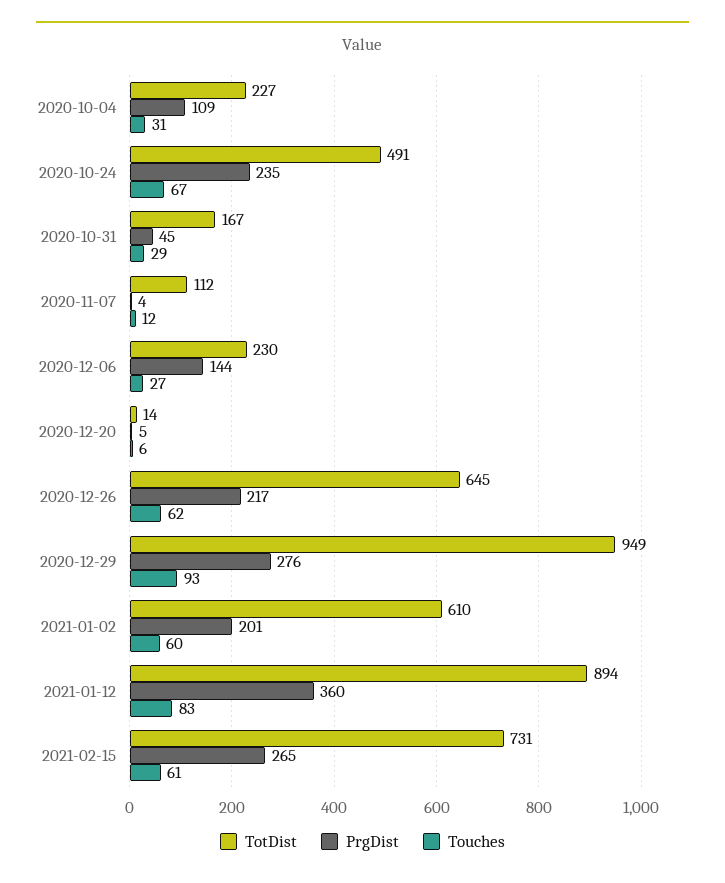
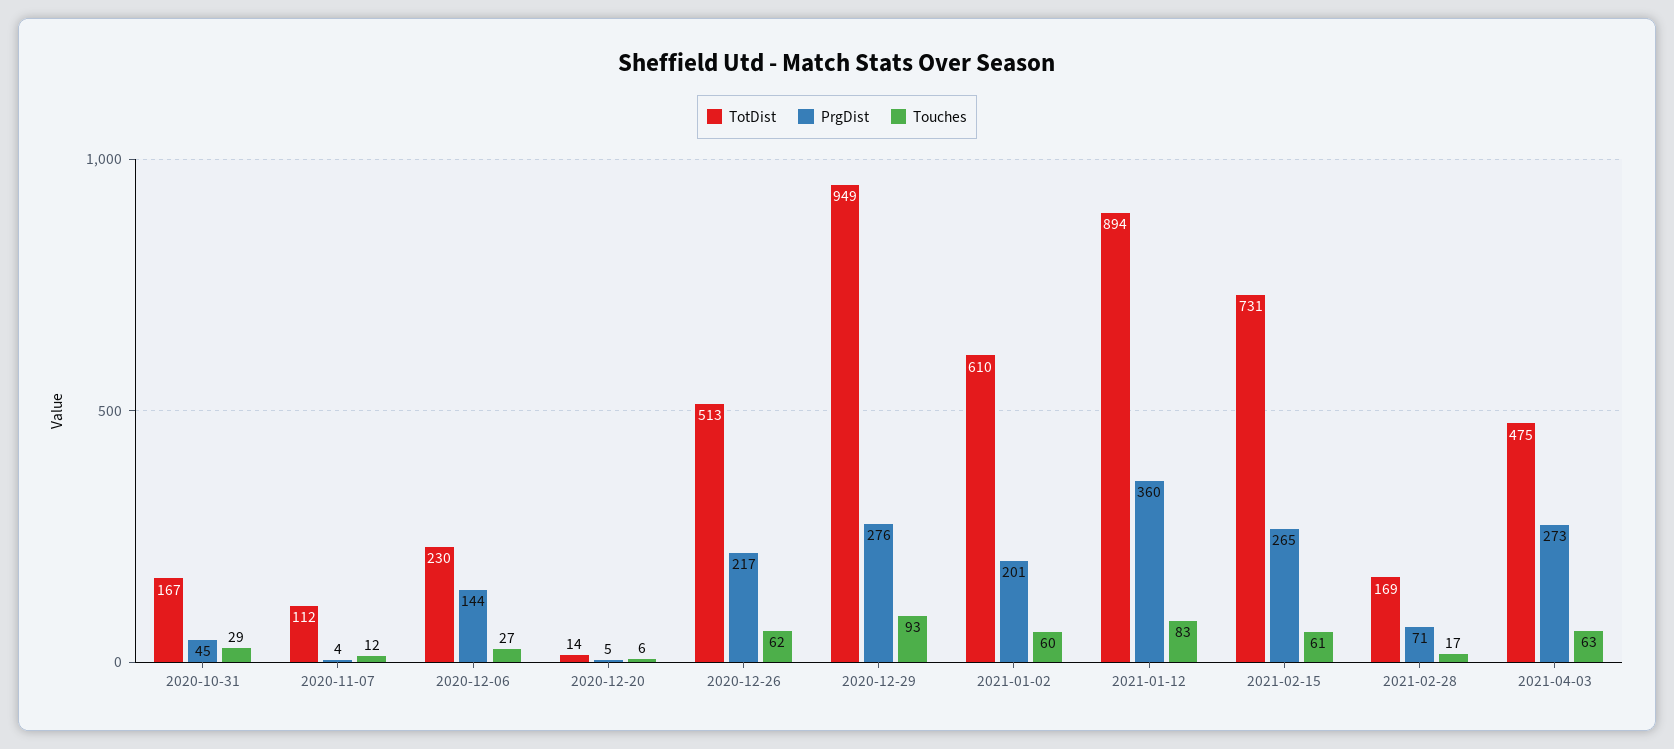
TotDist, 2020-10-04: 227 -> none
PrgDist, 2020-10-04: 109 -> none
Touches, 2020-10-04: 31 -> none
TotDist, 2020-10-24: 491 -> none
PrgDist, 2020-10-24: 235 -> none
Touches, 2020-10-24: 67 -> none
TotDist, 2020-12-26: 645 -> 513
TotDist, 2021-02-28: none -> 169
PrgDist, 2021-02-28: none -> 71
Touches, 2021-02-28: none -> 17
TotDist, 2021-04-03: none -> 475
PrgDist, 2021-04-03: none -> 273
Touches, 2021-04-03: none -> 63

